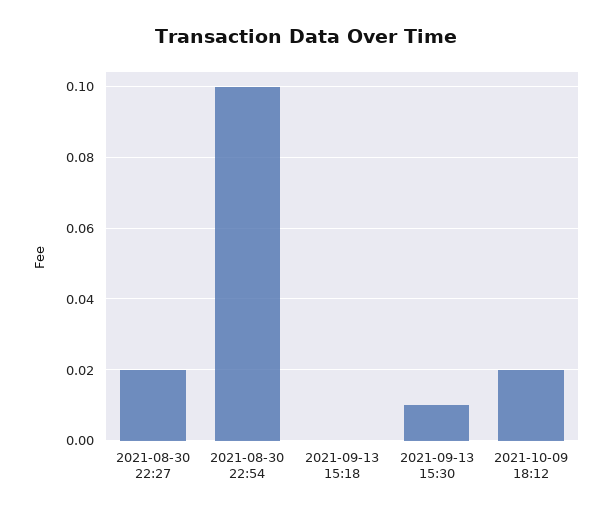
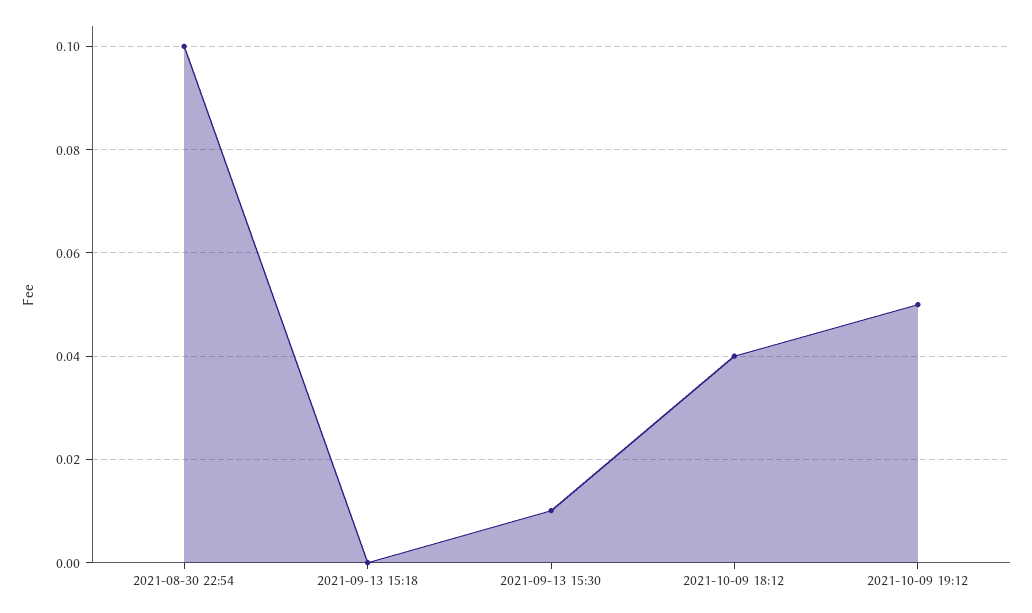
2021-08-30 22:27: 0.02 -> none
2021-10-09 18:12: 0.02 -> 0.04
2021-10-09 19:12: none -> 0.05

